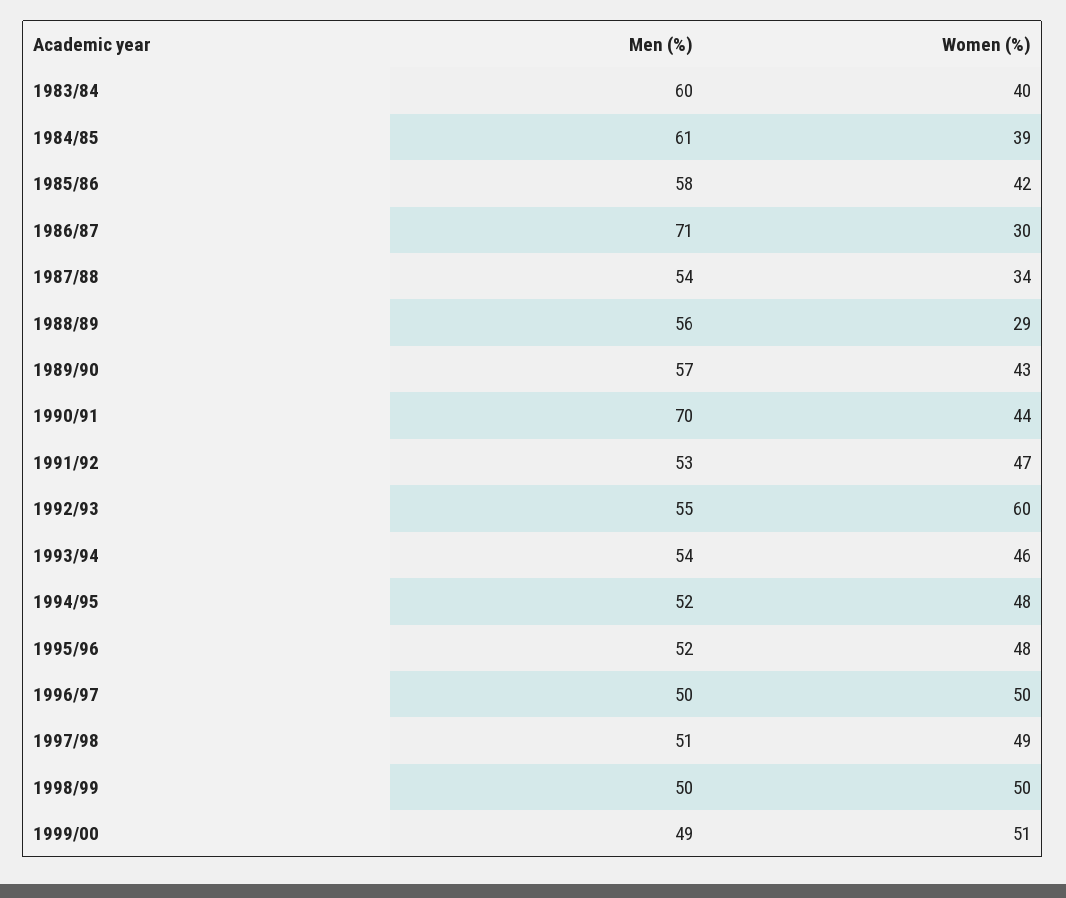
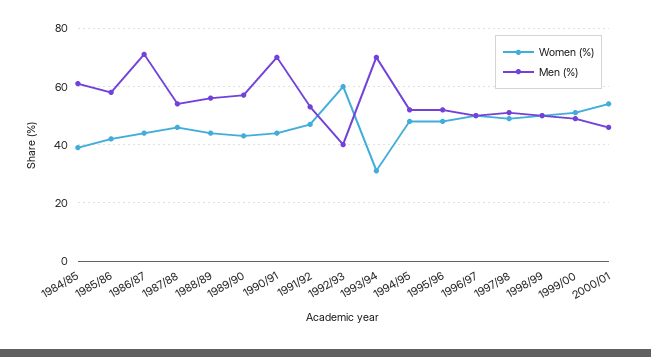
Men (%), 1983/84: 60 -> none
Women (%), 1983/84: 40 -> none
Women (%), 1986/87: 30 -> 45
Women (%), 1987/88: 34 -> 45
Women (%), 1988/89: 29 -> 45
Men (%), 1992/93: 55 -> 40
Men (%), 1993/94: 54 -> 70
Women (%), 1993/94: 46 -> 30
Women (%), 2000/01: none -> 55
Men (%), 2000/01: none -> 45

